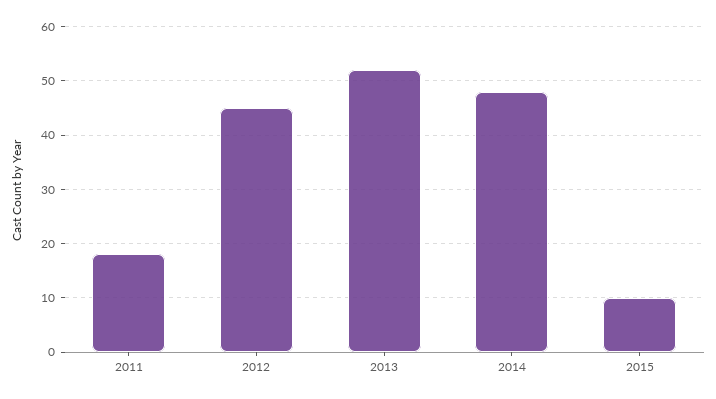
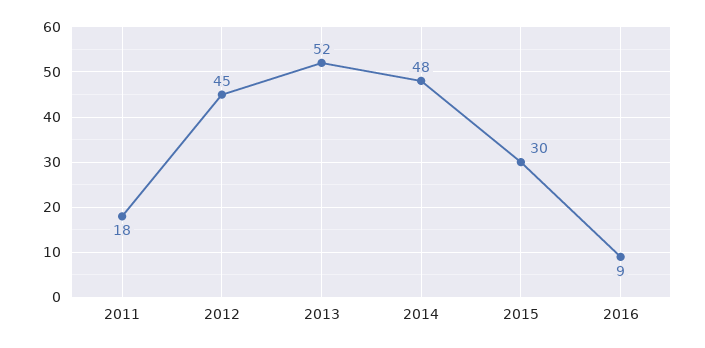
2015: 10 -> 30
2016: none -> 9

